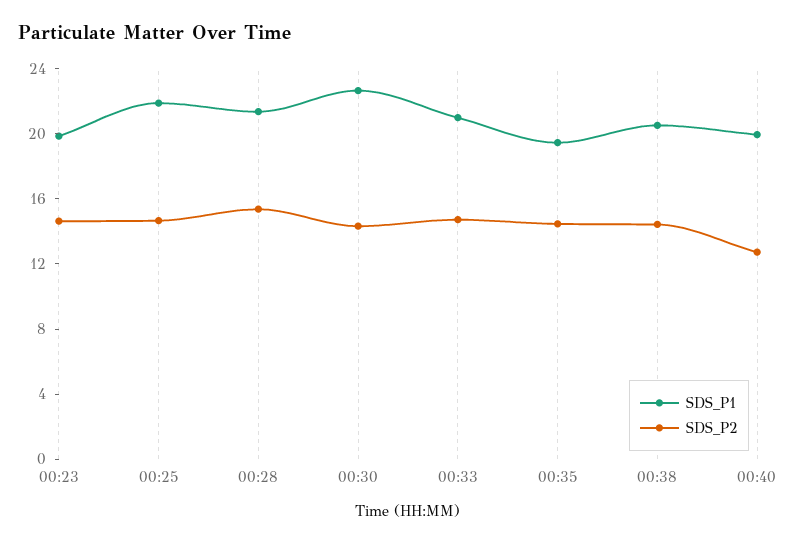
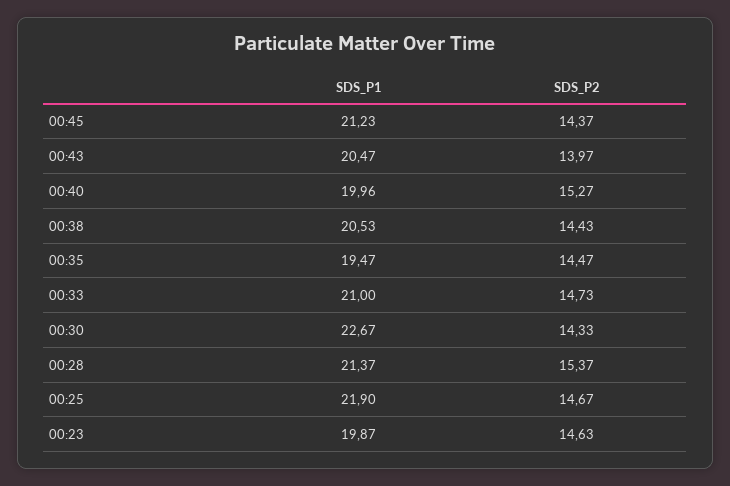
SDS_P2, 00:40: 13 -> 15.27
SDS_P1, 00:45: none -> 21.23
SDS_P2, 00:45: none -> 14.37
SDS_P1, 00:43: none -> 20.47
SDS_P2, 00:43: none -> 13.97

